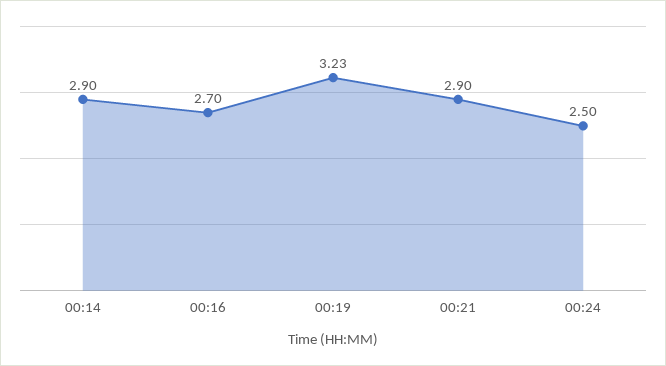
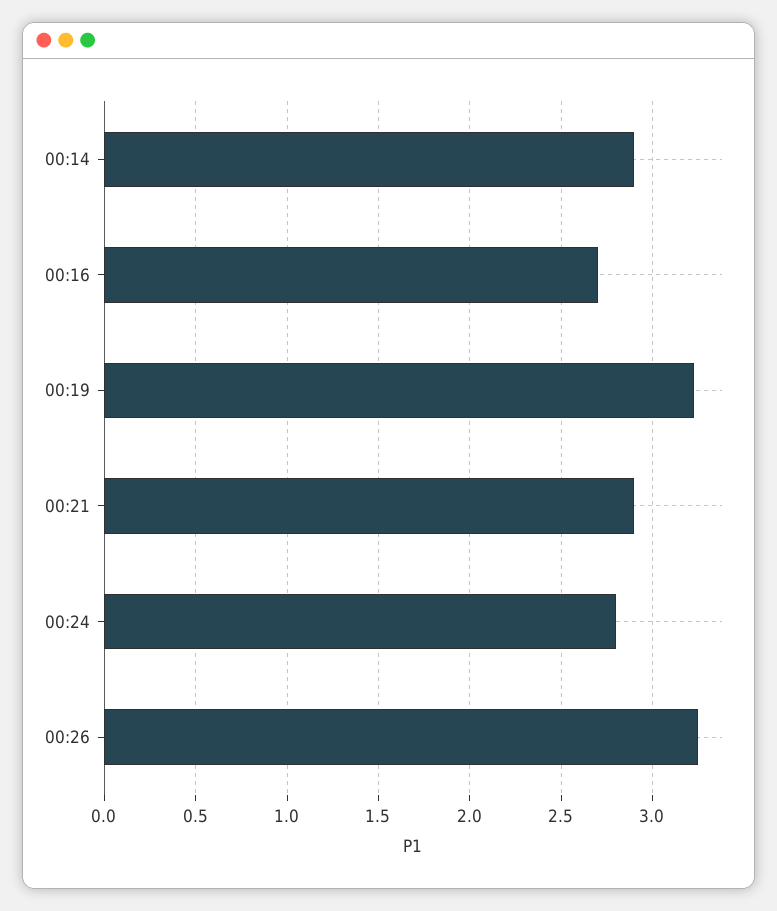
00:24: 2.5 -> 2.8
00:26: none -> 3.25

